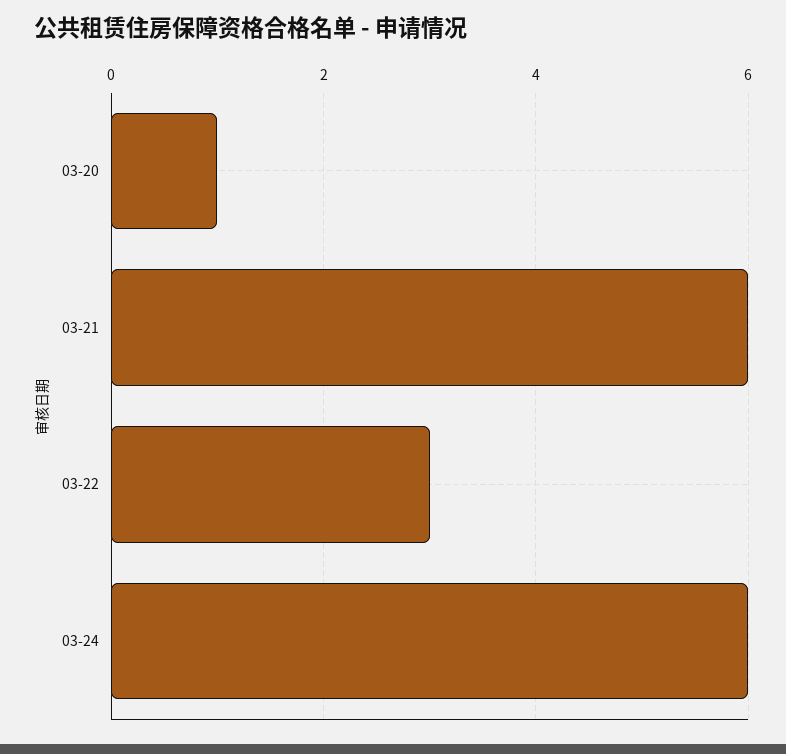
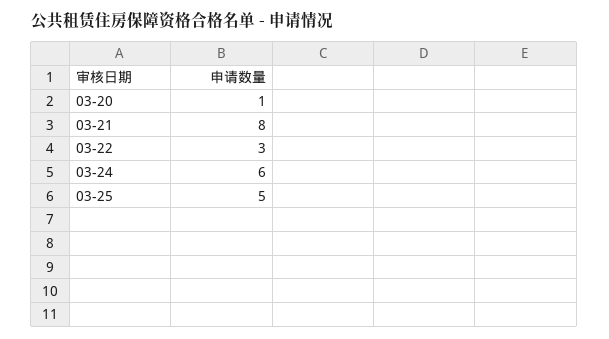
03-21: 6 -> 8
03-25: none -> 5

